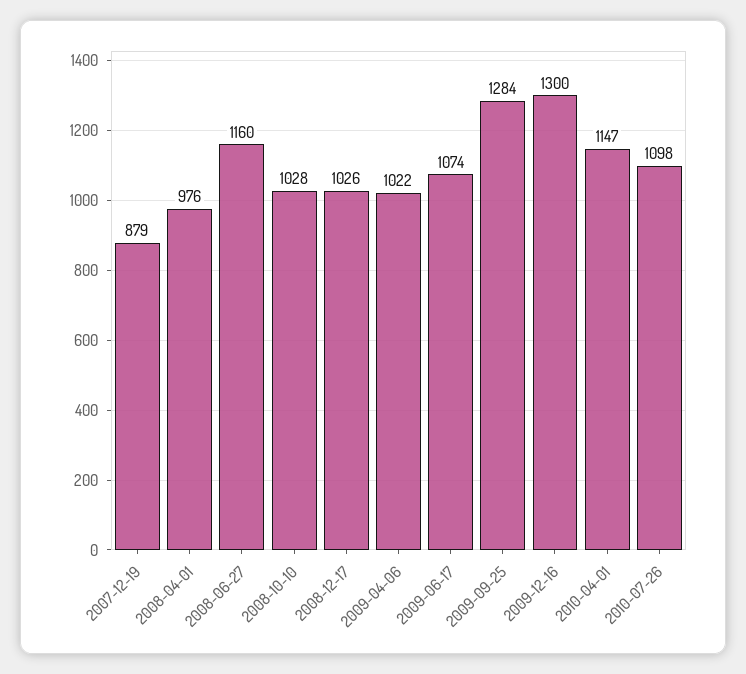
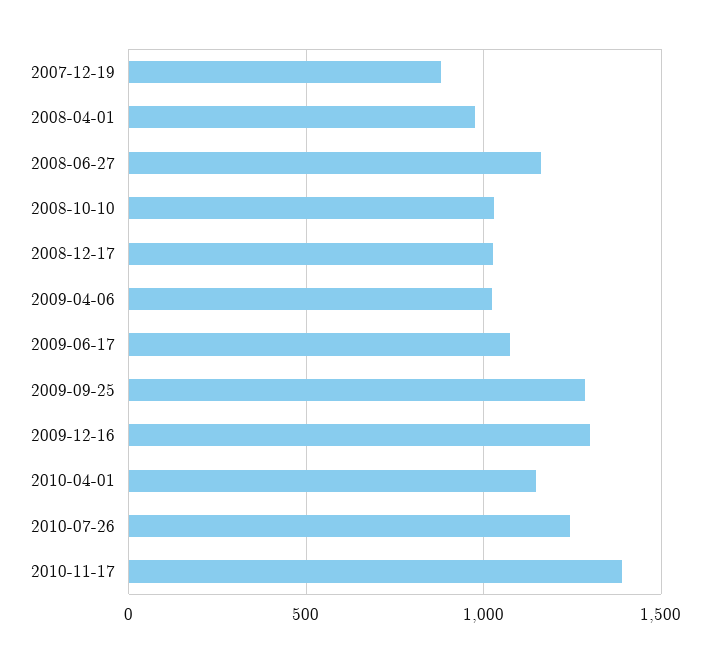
2010-07-26: 1098 -> 1250
2010-11-17: none -> 1400

